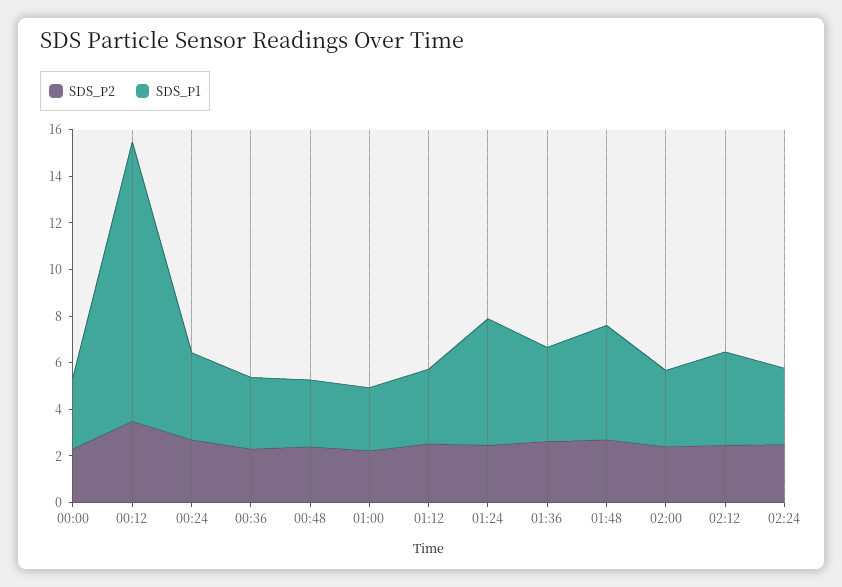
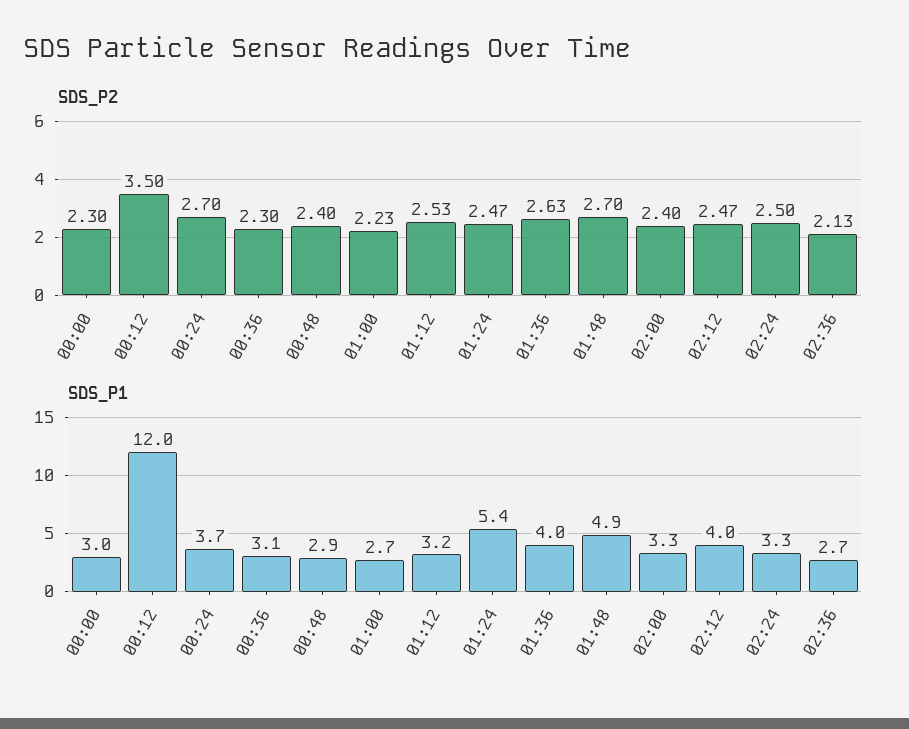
SDS_P2, 02:36: none -> 2.13
SDS_P1, 02:36: none -> 2.7

